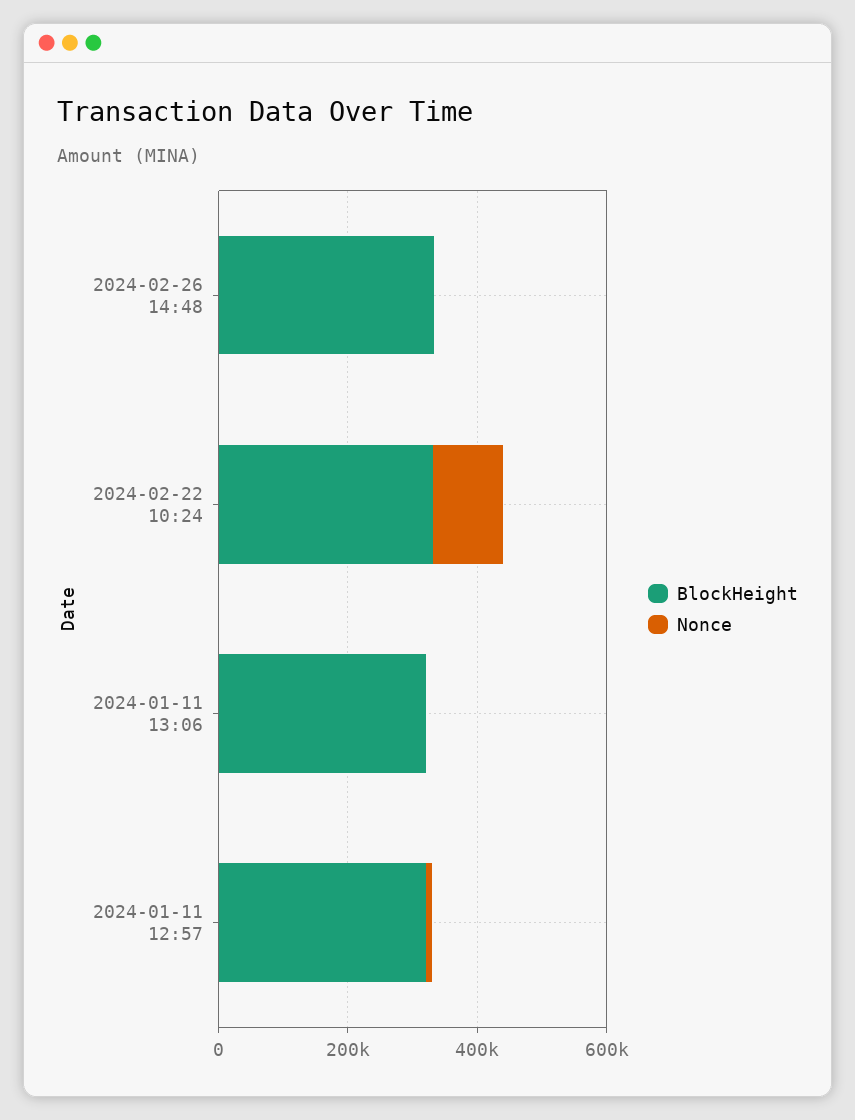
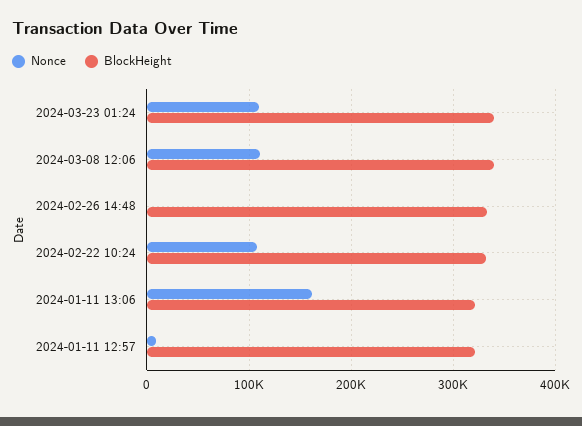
Nonce, 2024-01-11 13:06: 0 -> 160000
Nonce, 2024-03-23 01:24: none -> 110000
BlockHeight, 2024-03-23 01:24: none -> 340000
Nonce, 2024-03-08 12:06: none -> 110000
BlockHeight, 2024-03-08 12:06: none -> 340000

